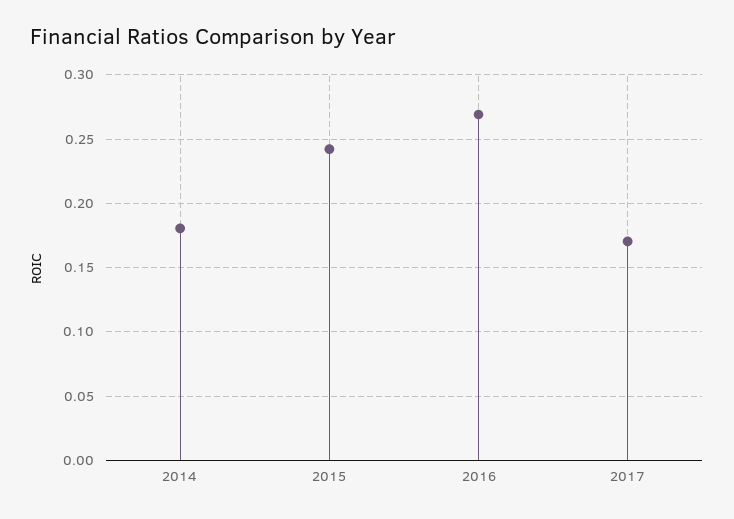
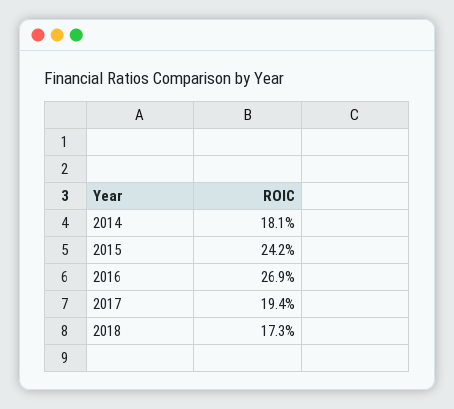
2017: 0.17 -> 0.194
2018: none -> 0.173

